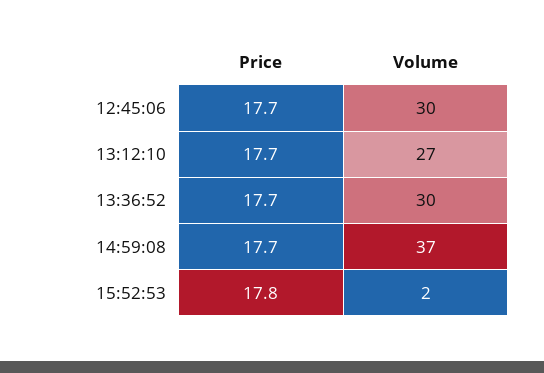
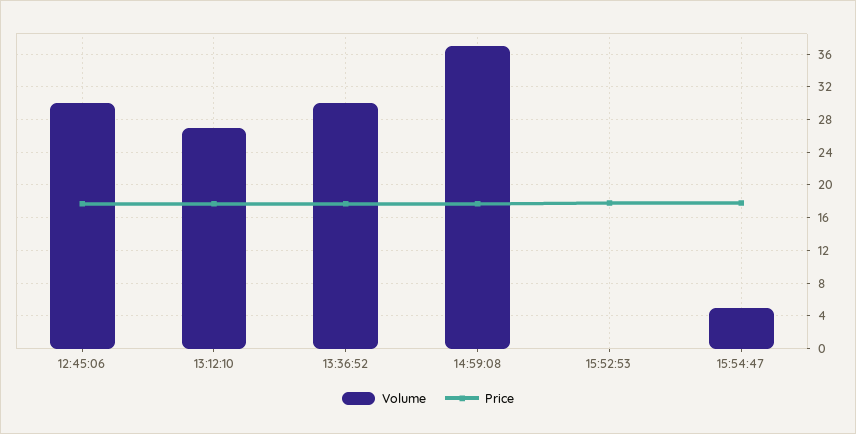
Volume, 15:52:53: 2 -> 0
Volume, 15:54:47: none -> 5
Price, 15:54:47: none -> 18

